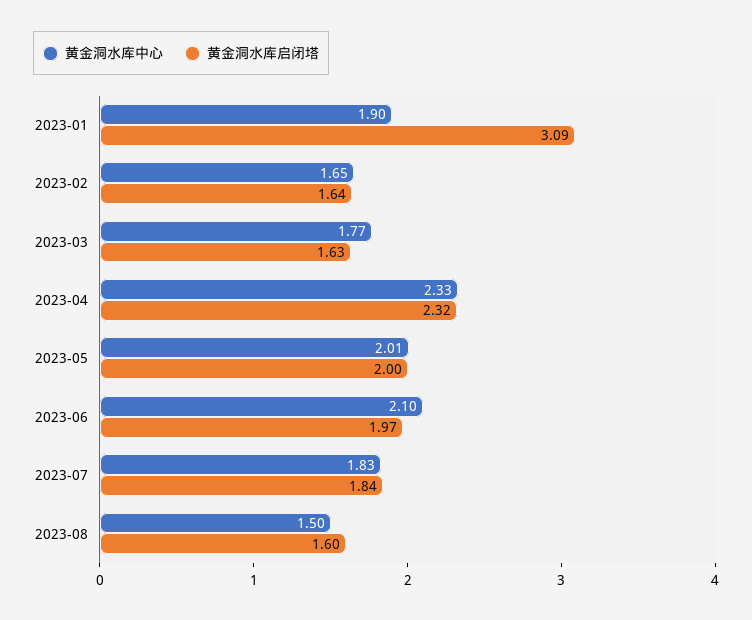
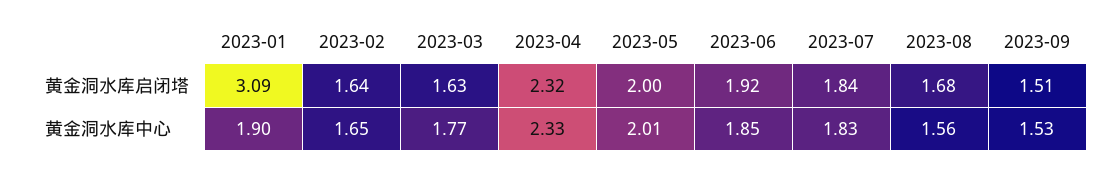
黄金洞水库中心, 2023-06: 2.1 -> 1.85
黄金洞水库启闭塔, 2023-06: 1.97 -> 1.92
黄金洞水库中心, 2023-08: 1.5 -> 1.56
黄金洞水库启闭塔, 2023-08: 1.6 -> 1.68
黄金洞水库启闭塔, 2023-09: none -> 1.51
黄金洞水库中心, 2023-09: none -> 1.53

